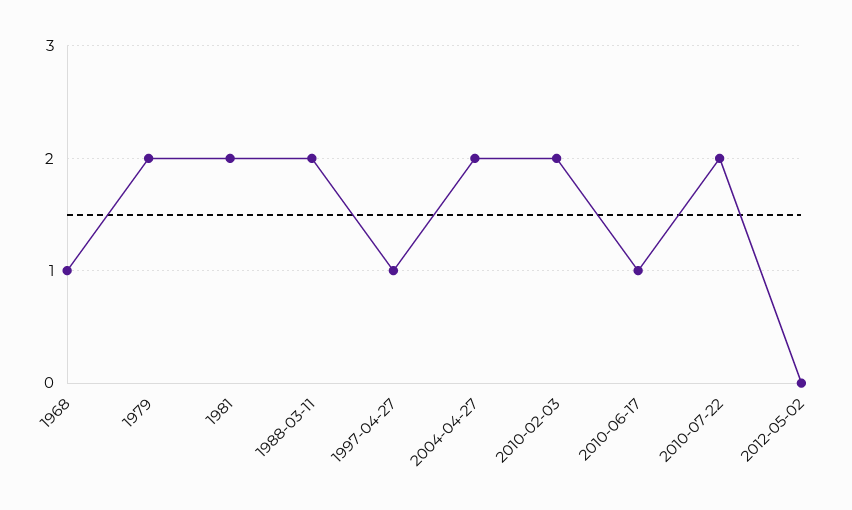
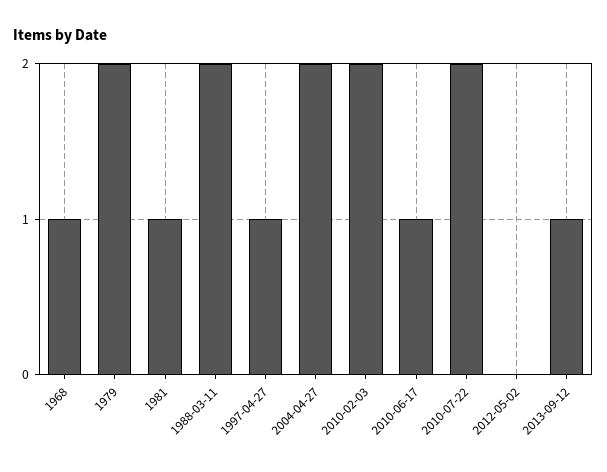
1981: 2 -> 1
2013-09-12: none -> 1

